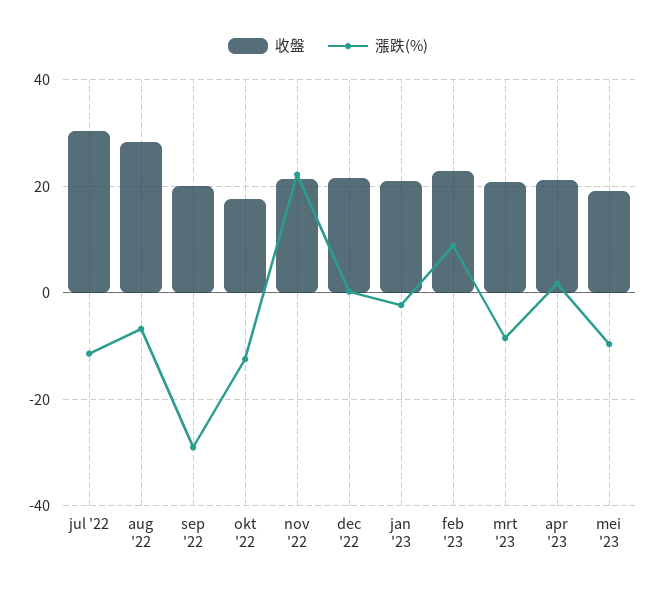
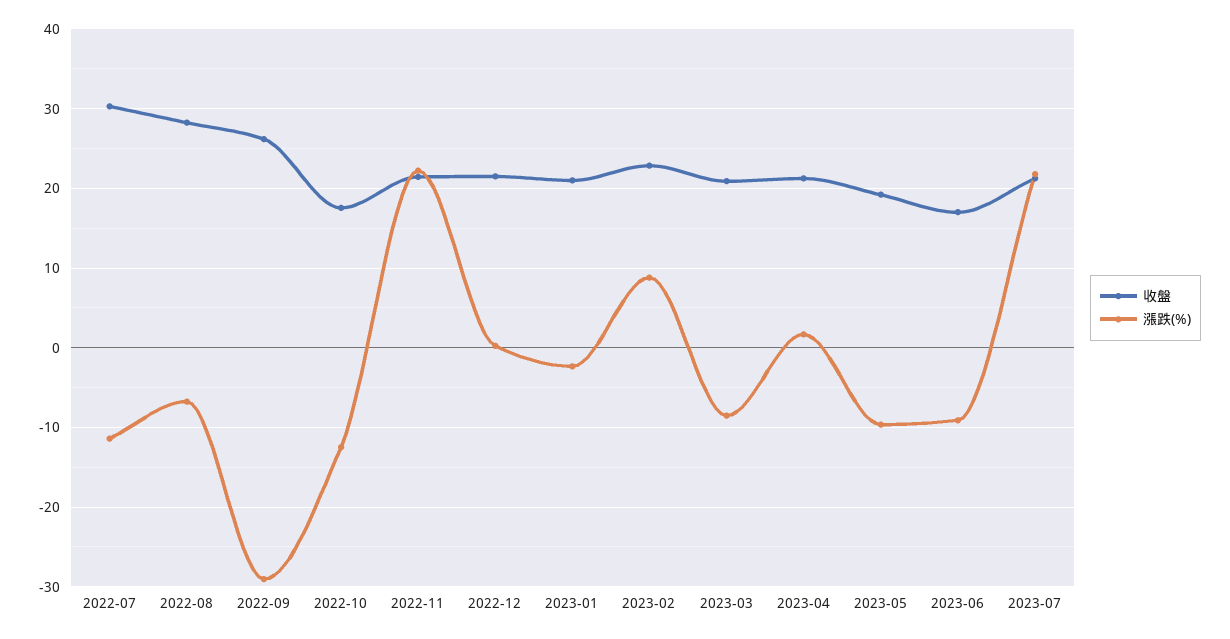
收盤, sep '22: 20 -> 26
收盤, 2023-06: none -> 17
漲跌(%), 2023-06: none -> -9
收盤, 2023-07: none -> 21
漲跌(%), 2023-07: none -> 22

